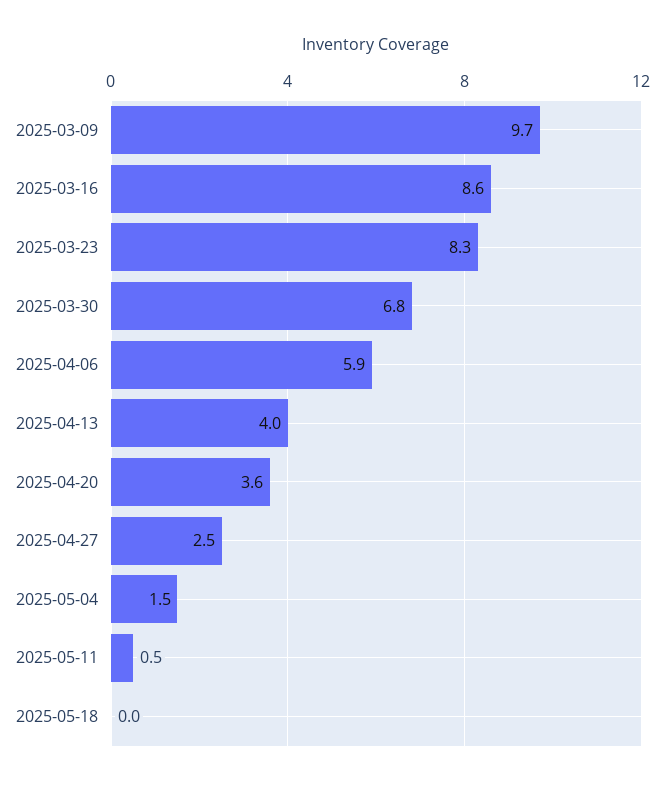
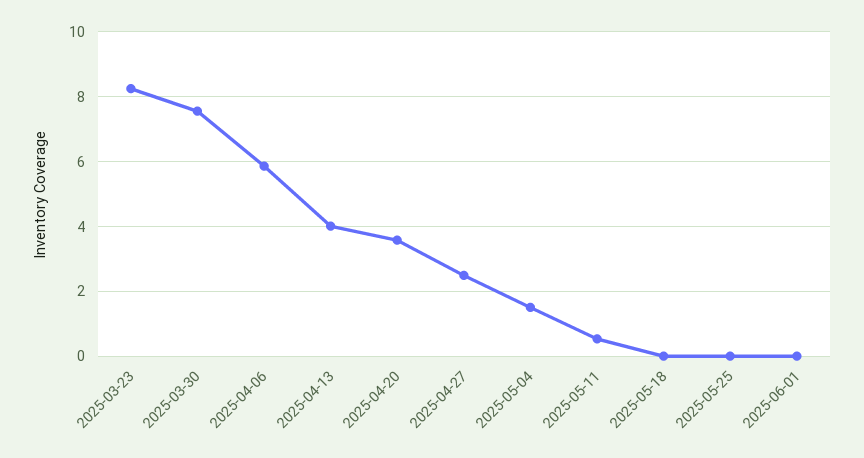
2025-03-09: 9.7 -> none
2025-03-16: 8.6 -> none
2025-03-30: 6.8 -> 7.6
2025-05-25: none -> 0
2025-06-01: none -> 0

